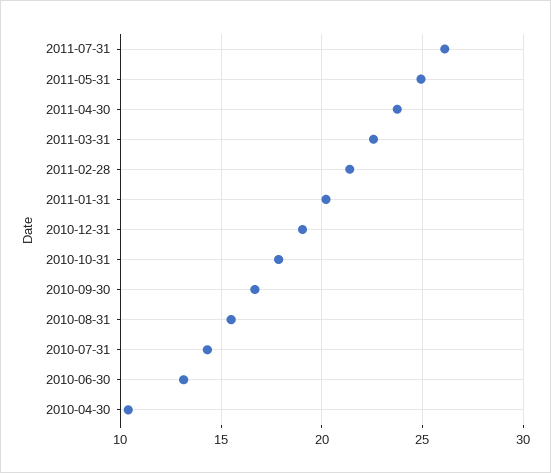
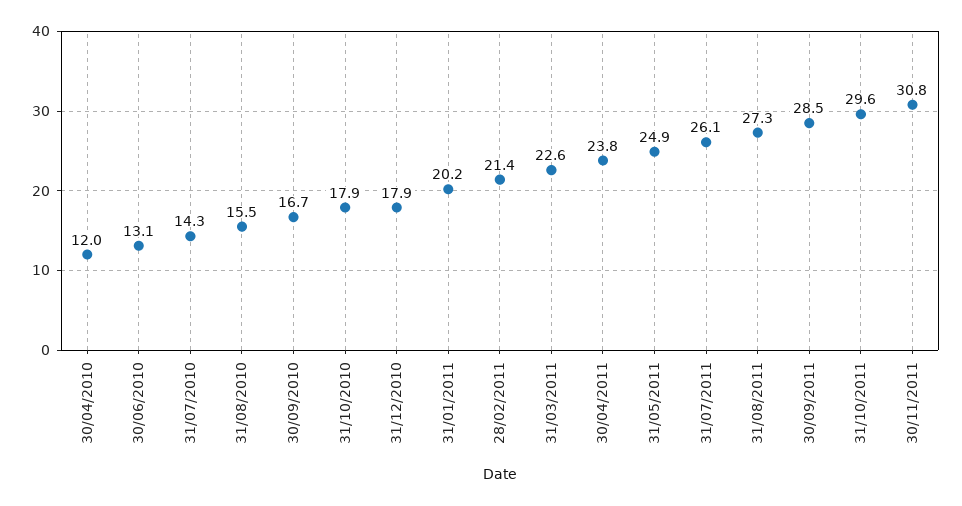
2010-12-31: 19 -> 17.9
2010-04-30: 10.5 -> 12
31/08/2011: none -> 27.3
30/09/2011: none -> 28.5
31/10/2011: none -> 29.6
30/11/2011: none -> 30.8

